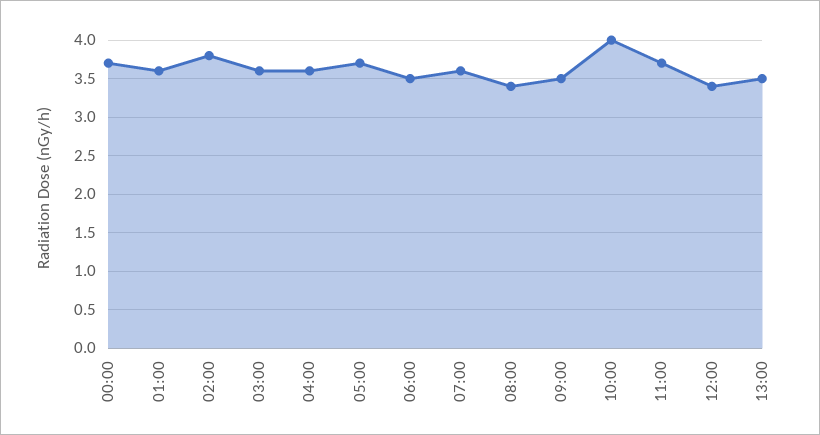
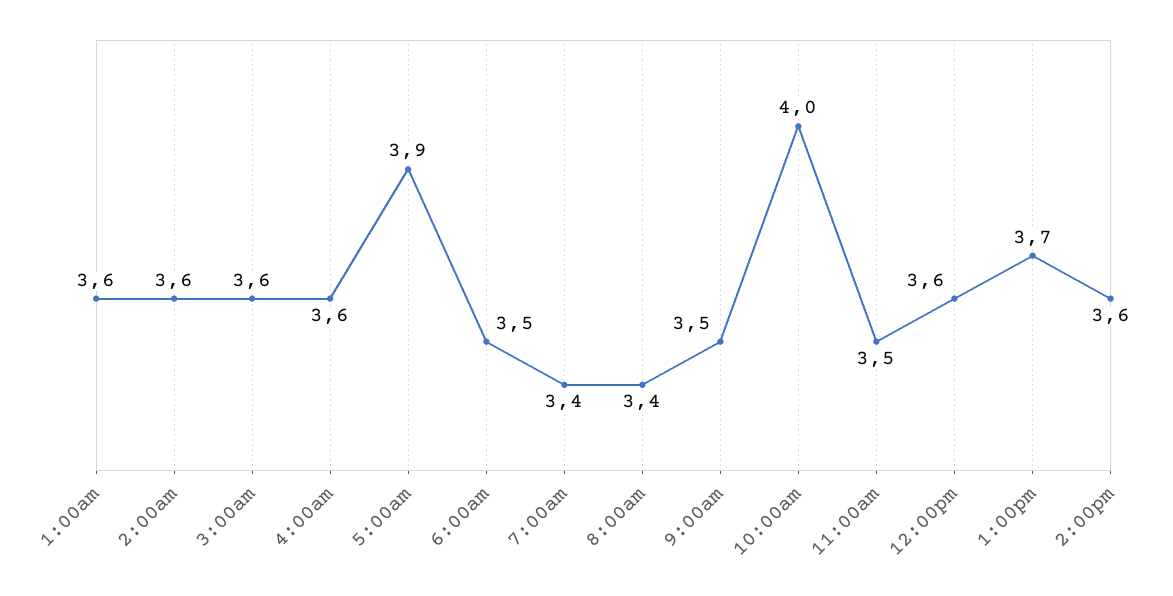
00:00: 3.7 -> none
02:00: 3.8 -> 3.6
05:00: 3.7 -> 3.9
07:00: 3.6 -> 3.4
11:00: 3.7 -> 3.5
12:00: 3.4 -> 3.6
13:00: 3.5 -> 3.7
2:00pm: none -> 3.6

